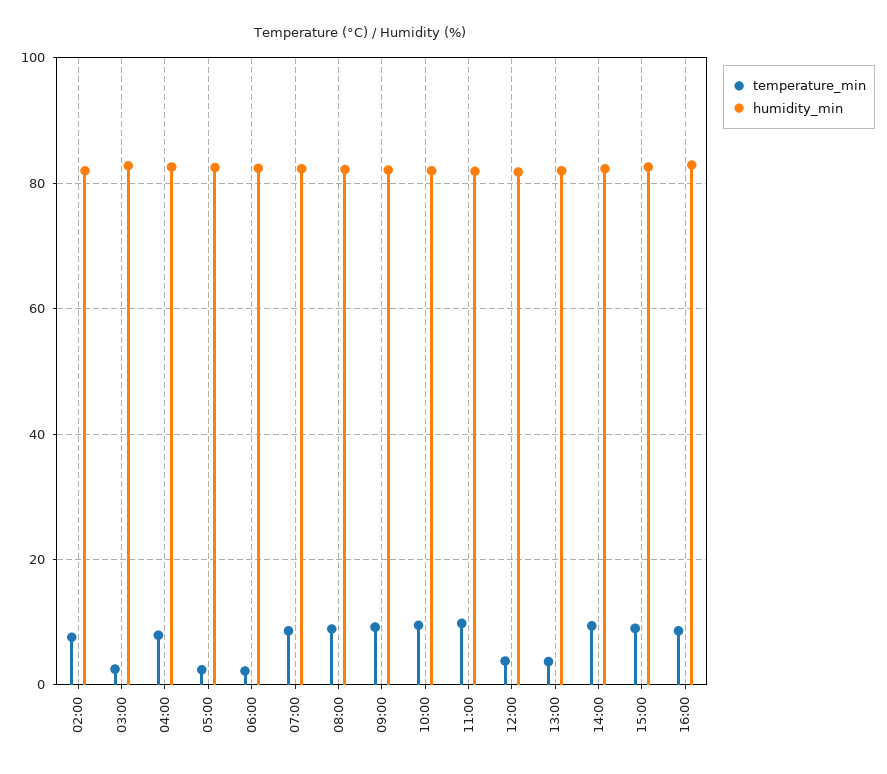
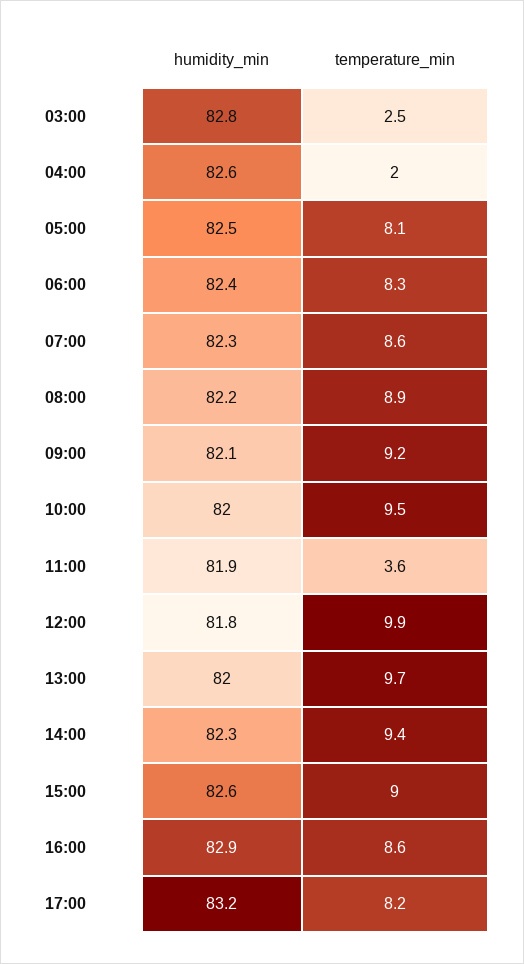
temperature_min, 02:00: 8 -> none
humidity_min, 02:00: 82 -> none
temperature_min, 04:00: 8 -> 2
temperature_min, 05:00: 2 -> 8.1
temperature_min, 06:00: 2 -> 8.3
temperature_min, 11:00: 10 -> 3.6
temperature_min, 12:00: 4 -> 9.9
temperature_min, 13:00: 4 -> 9.7
humidity_min, 17:00: none -> 83.2
temperature_min, 17:00: none -> 8.2

